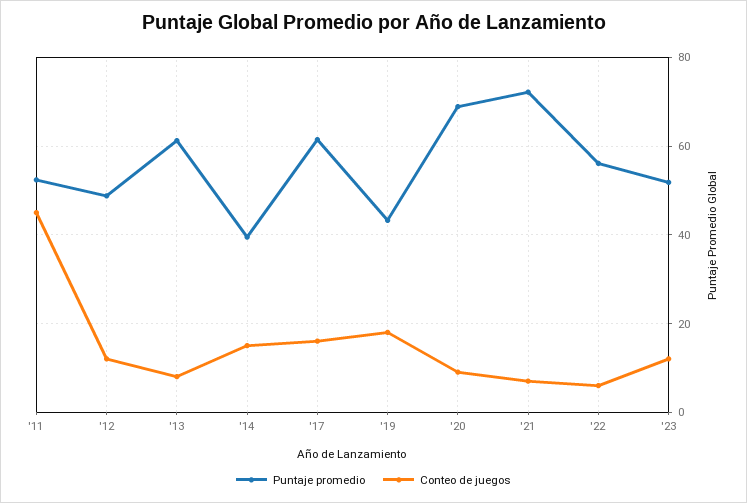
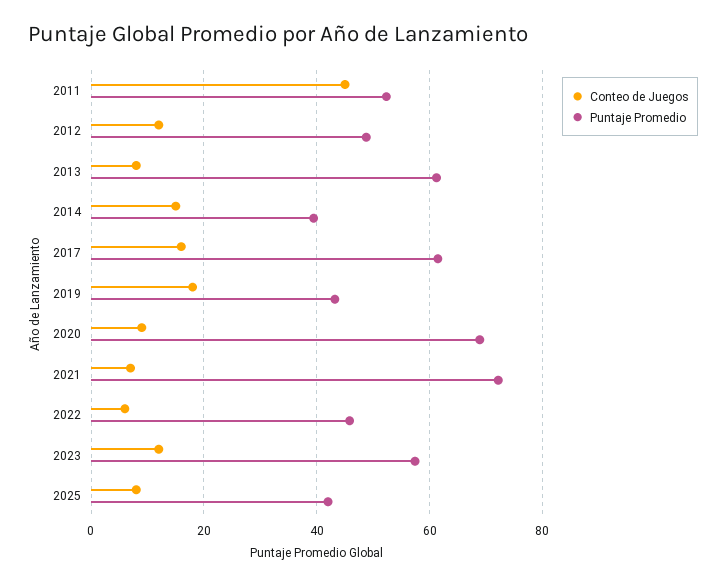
Puntaje promedio, '22: 56 -> 46
Puntaje promedio, '23: 52 -> 58
Conteo de juegos, 2025: none -> 8
Puntaje promedio, 2025: none -> 42

